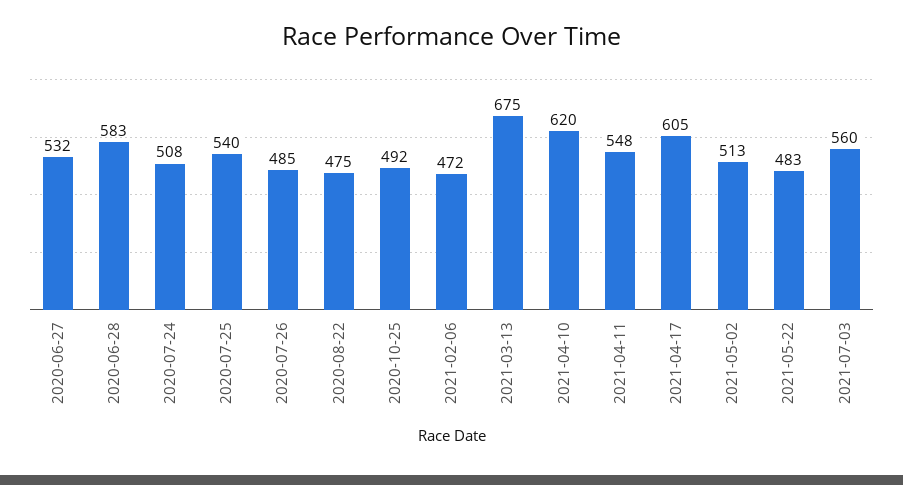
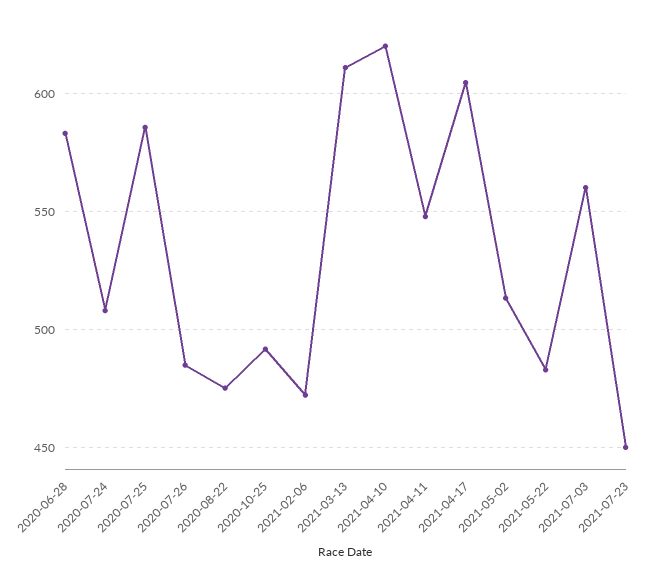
2020-06-27: 532 -> none
2020-07-25: 540 -> 585
2021-03-13: 675 -> 610
2021-07-23: none -> 450

